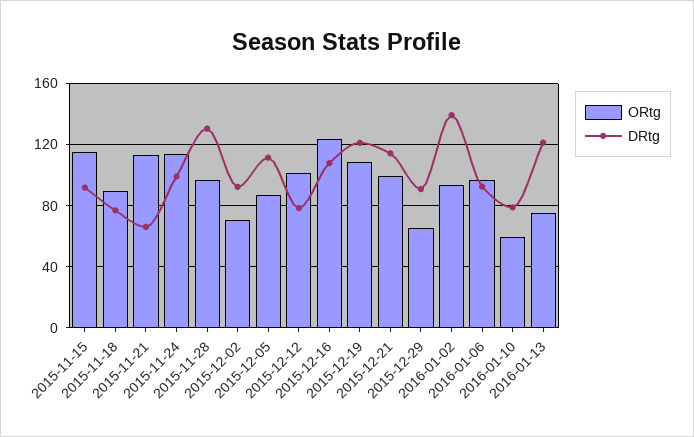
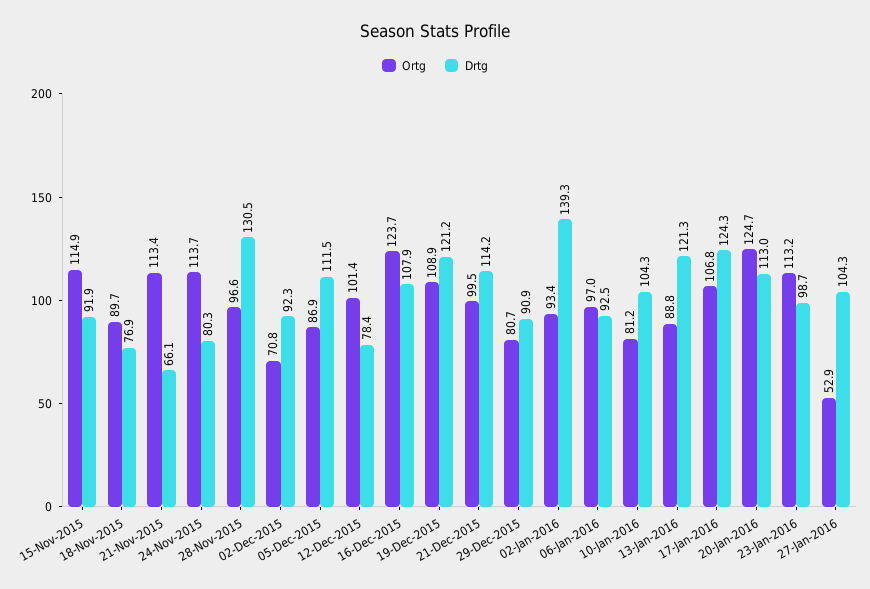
DRtg, 2015-11-24: 100 -> 80.3
ORtg, 2015-12-29: 65 -> 80.7
ORtg, 2016-01-10: 60 -> 81.2
DRtg, 2016-01-10: 80 -> 104.3
ORtg, 2016-01-13: 75 -> 88.8
ORtg, 17-Jan-2016: none -> 106.8
DRtg, 17-Jan-2016: none -> 124.3
ORtg, 20-Jan-2016: none -> 124.7
DRtg, 20-Jan-2016: none -> 113
ORtg, 23-Jan-2016: none -> 113.2
DRtg, 23-Jan-2016: none -> 98.7
ORtg, 27-Jan-2016: none -> 52.9
DRtg, 27-Jan-2016: none -> 104.3

